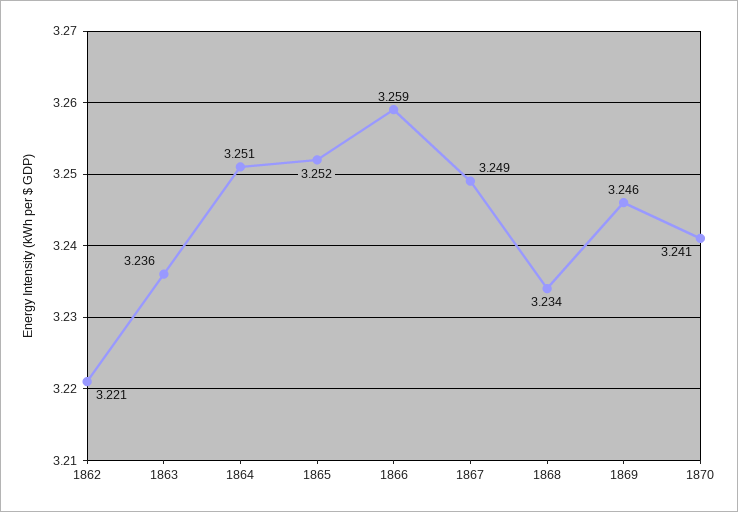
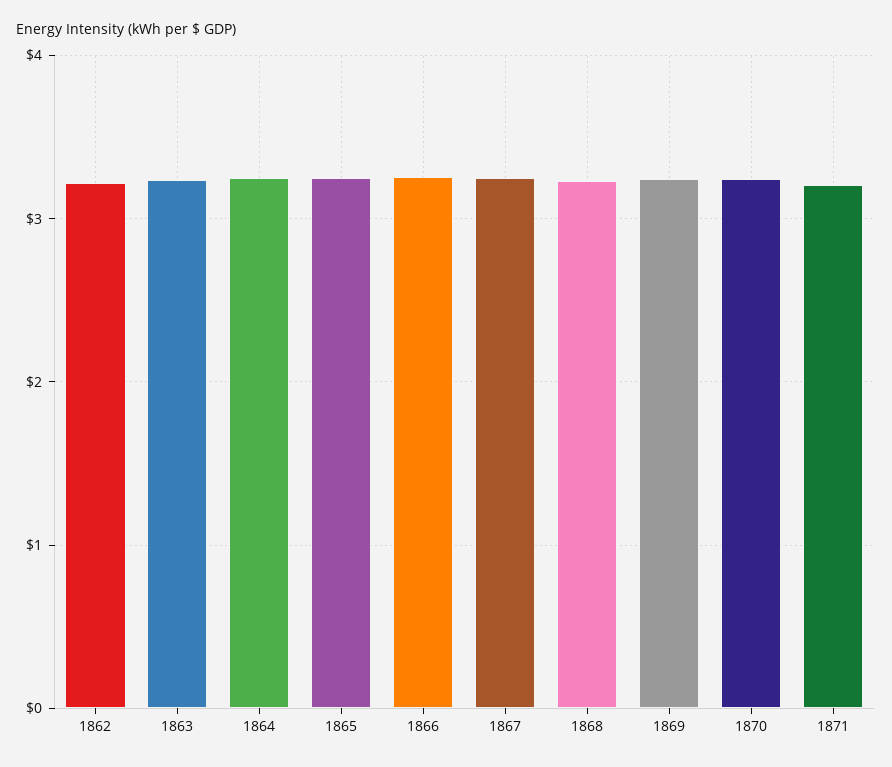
1871: none -> 3.2

